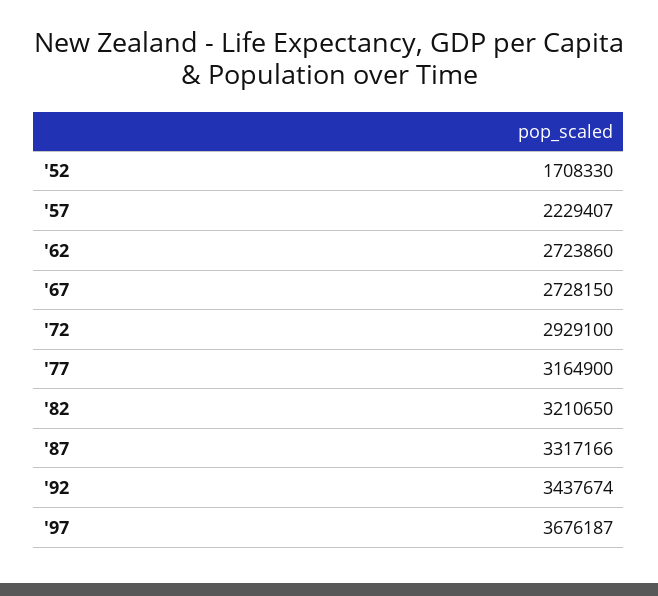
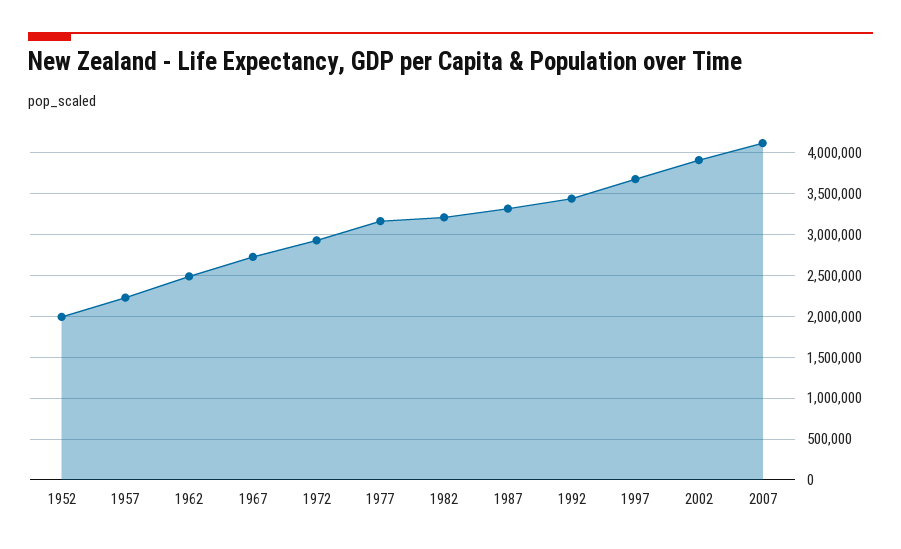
'52: 1708330 -> 2000000
'62: 2723860 -> 2500000
2002: none -> 3900000
2007: none -> 4100000

